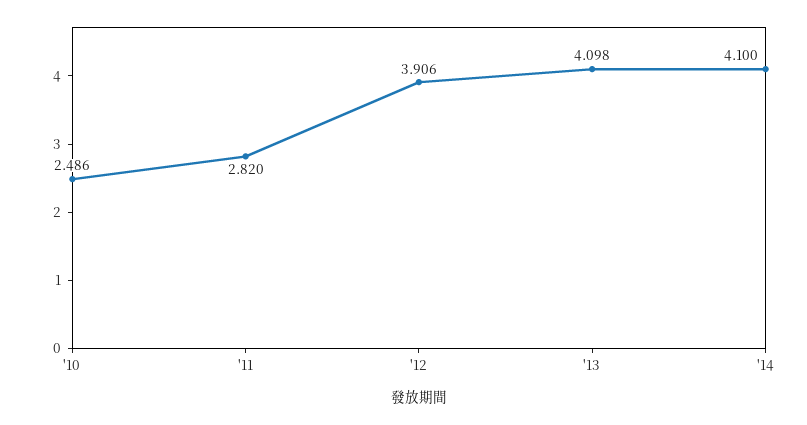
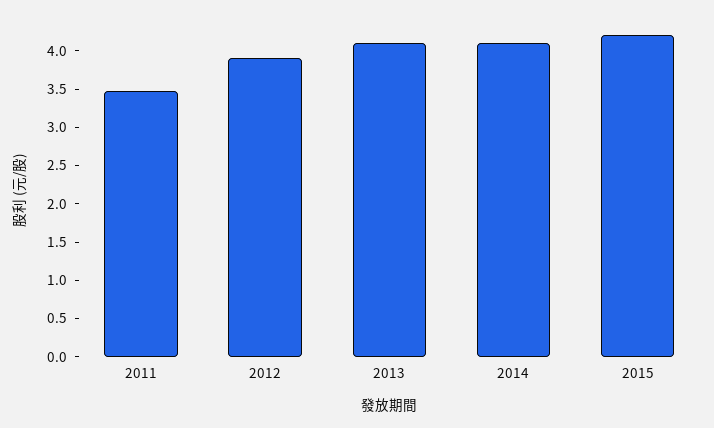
'10: 2.486 -> none
'11: 2.82 -> 3.5
2015: none -> 4.25

